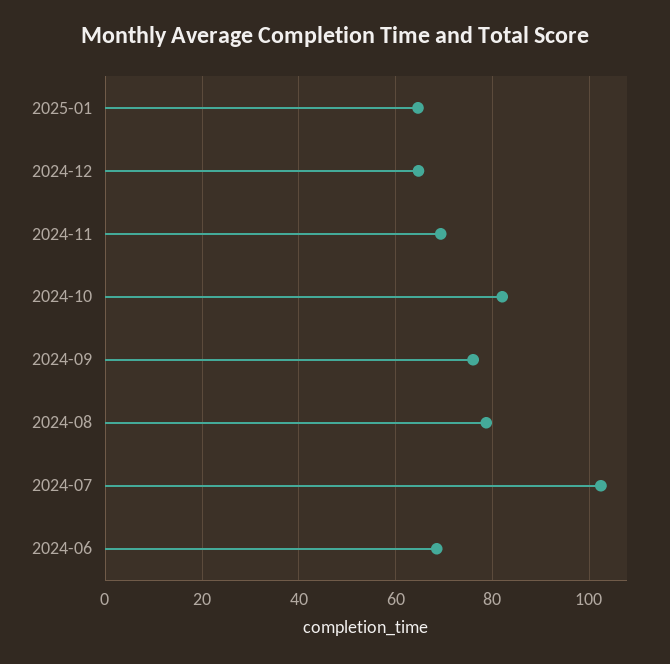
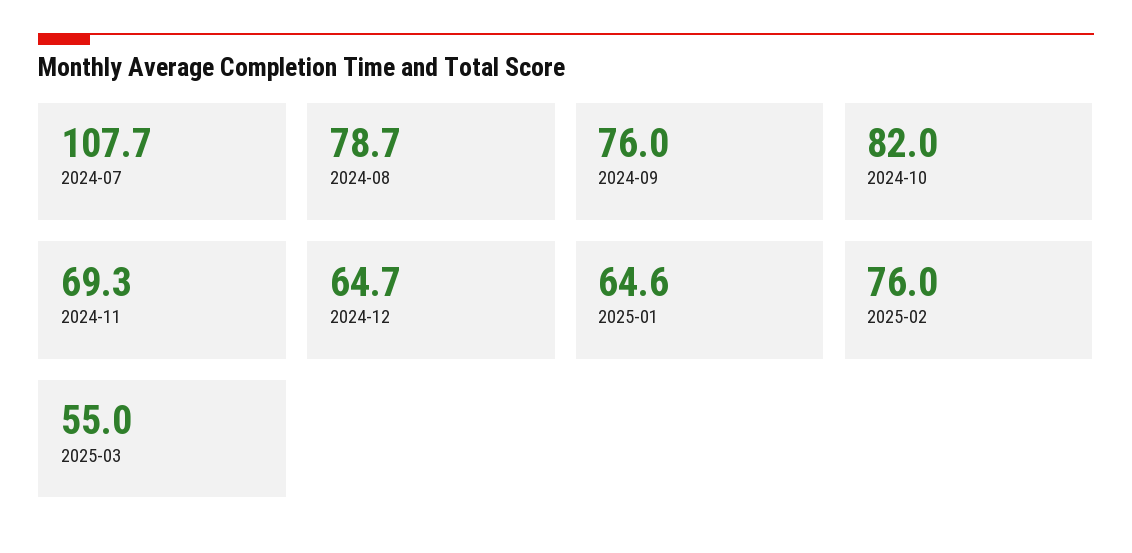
2024-07: 102 -> 107.7
2024-06: 68 -> none
2025-02: none -> 76
2025-03: none -> 55

